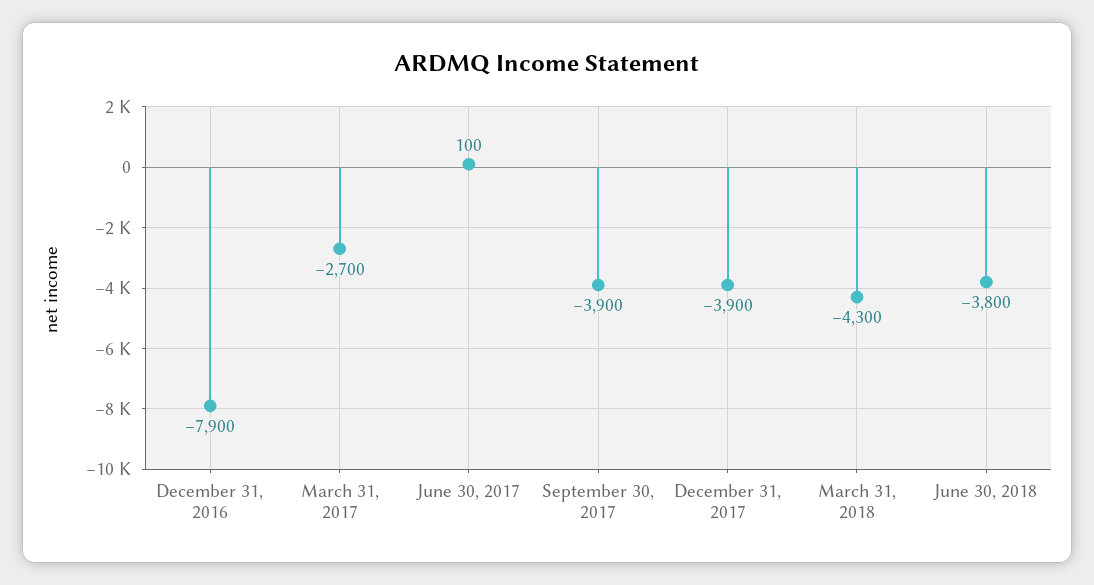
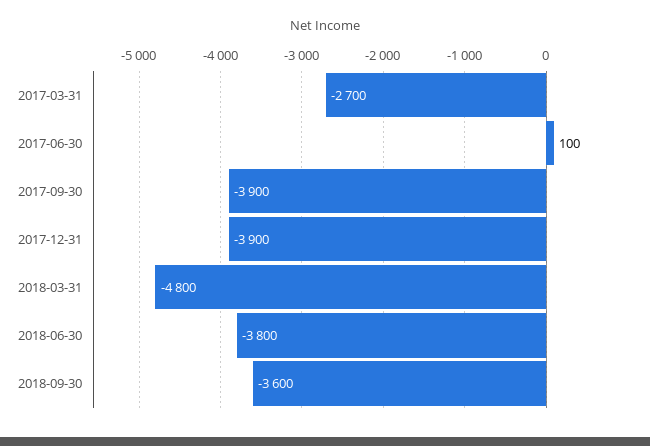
December 31, 2016: -7900 -> none
March 31, 2018: -4300 -> -4800
2018-09-30: none -> -3600

